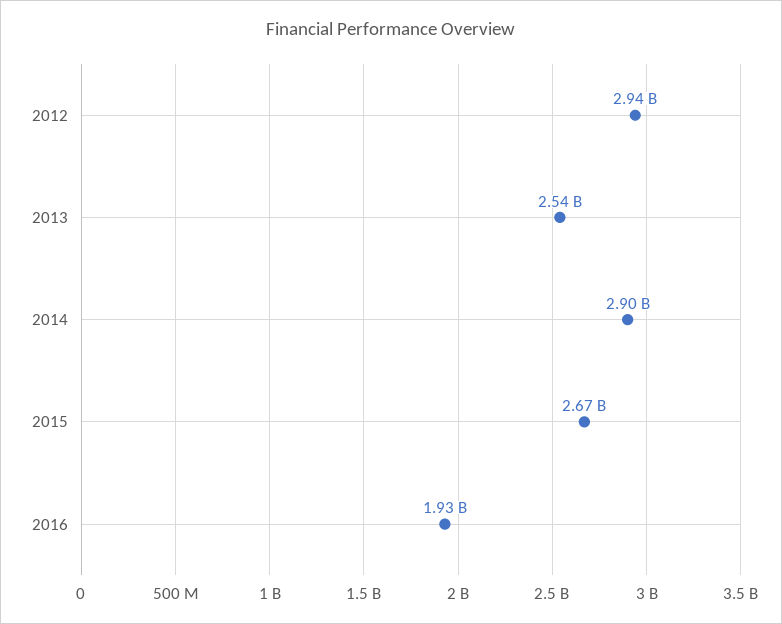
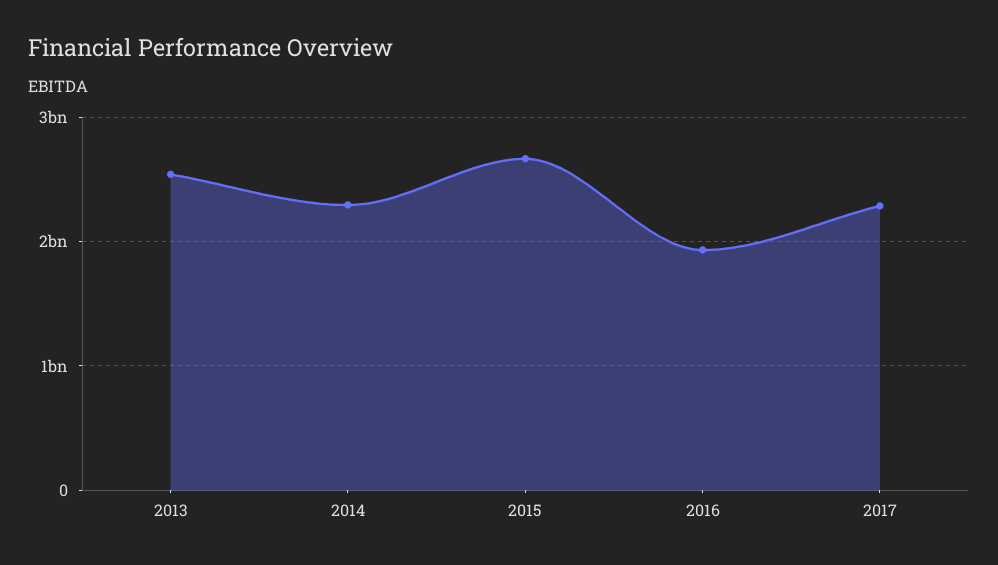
2012: 2940000000 -> none
2014: 2900000000 -> 2300000000
2017: none -> 2300000000

